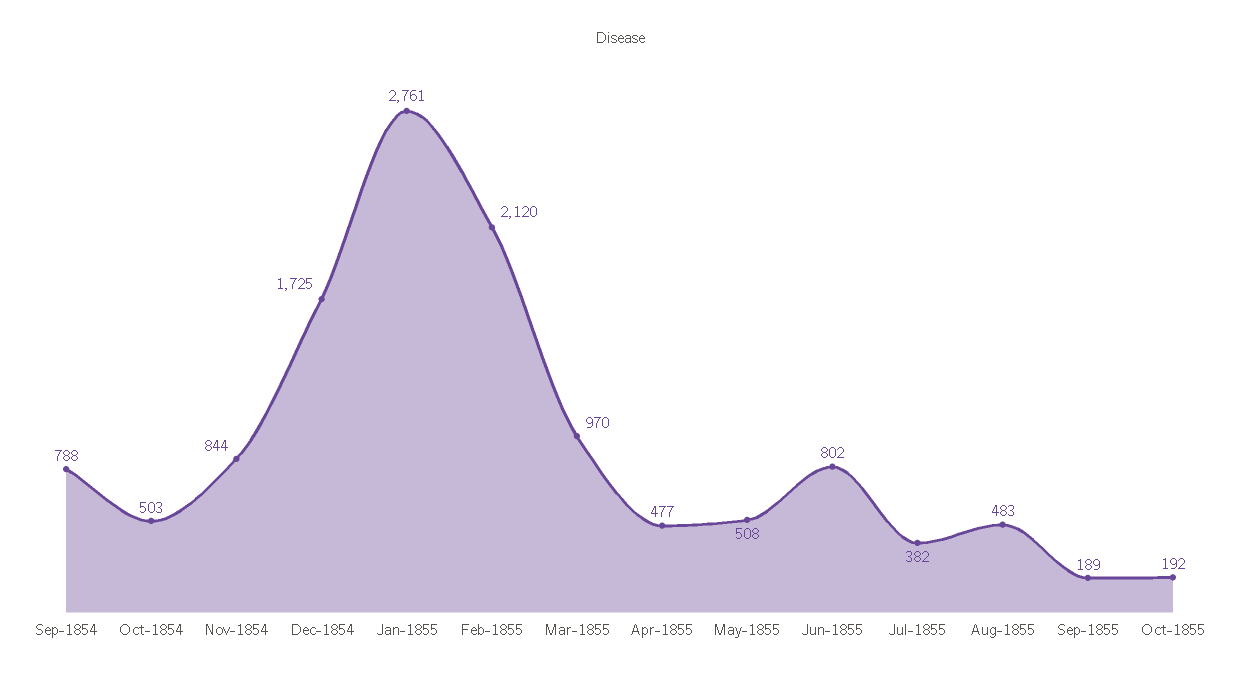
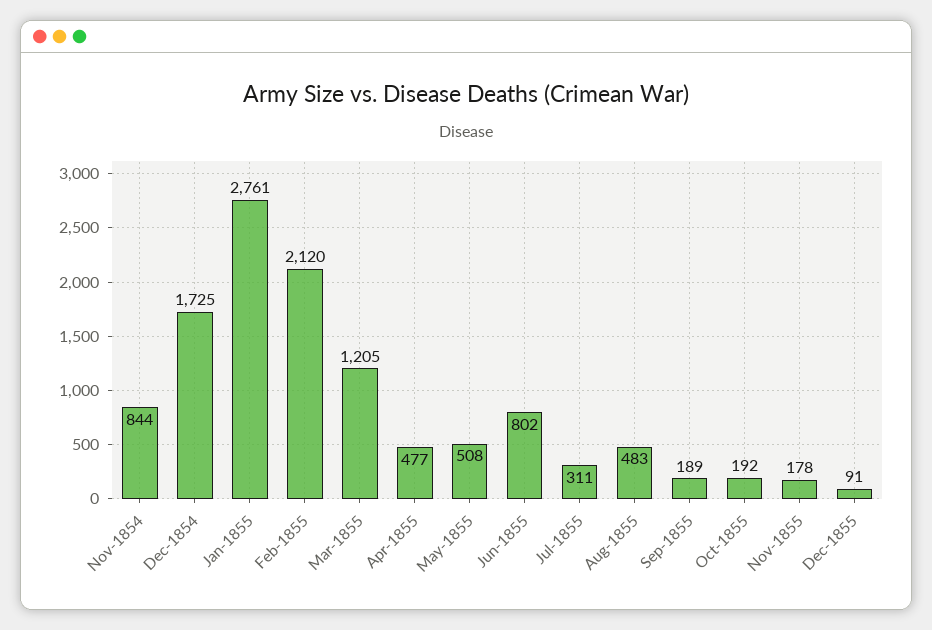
Sep-1854: 788 -> none
Oct-1854: 503 -> none
Mar-1855: 970 -> 1205
Jul-1855: 382 -> 311
Nov-1855: none -> 178
Dec-1855: none -> 91

